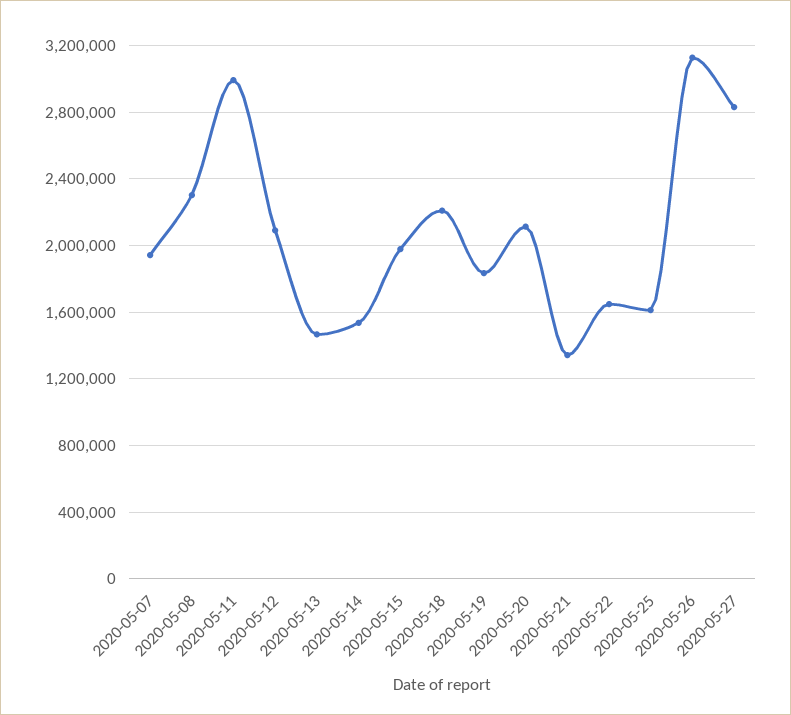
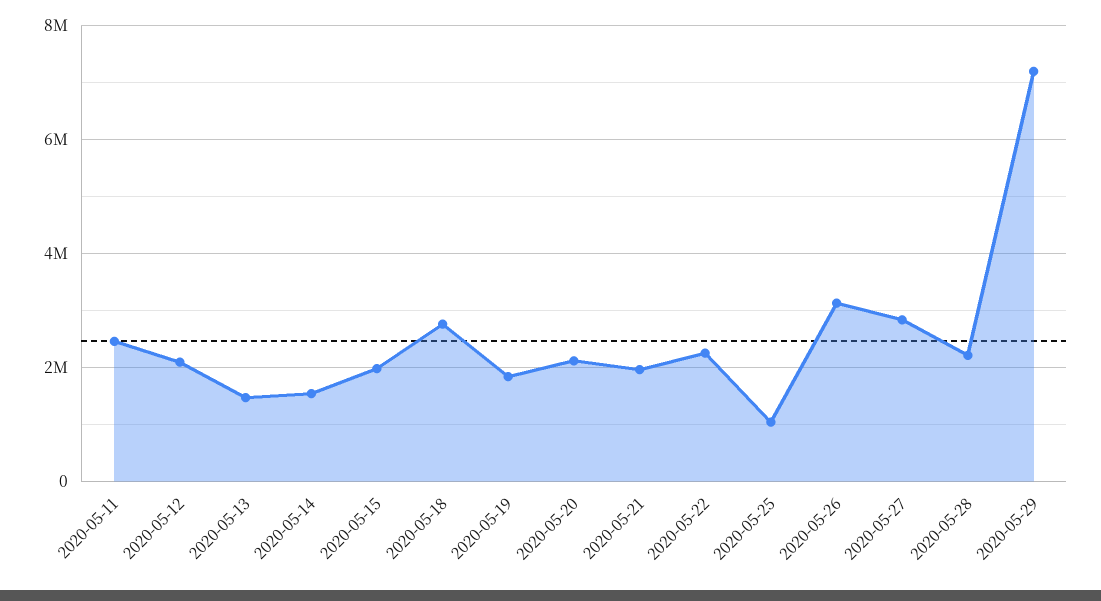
2020-05-07: 1950000 -> none
2020-05-08: 2300000 -> none
2020-05-11: 3000000 -> 2400000
2020-05-18: 2200000 -> 2800000
2020-05-21: 1350000 -> 2000000
2020-05-22: 1650000 -> 2200000
2020-05-25: 1600000 -> 1000000
2020-05-28: none -> 2200000
2020-05-29: none -> 7200000

